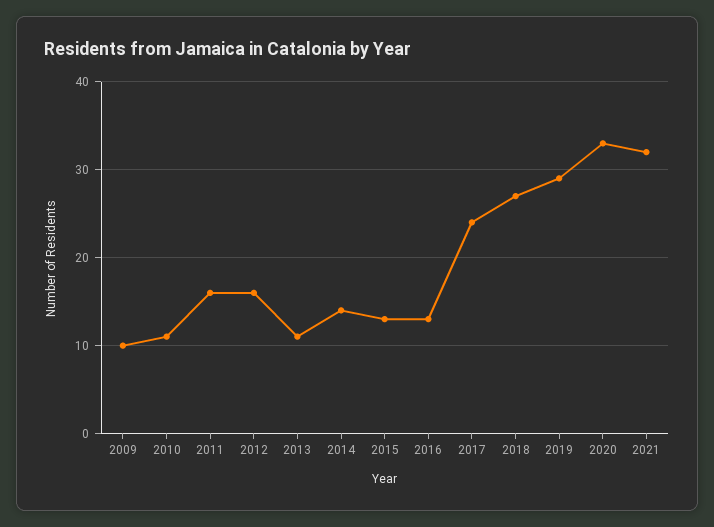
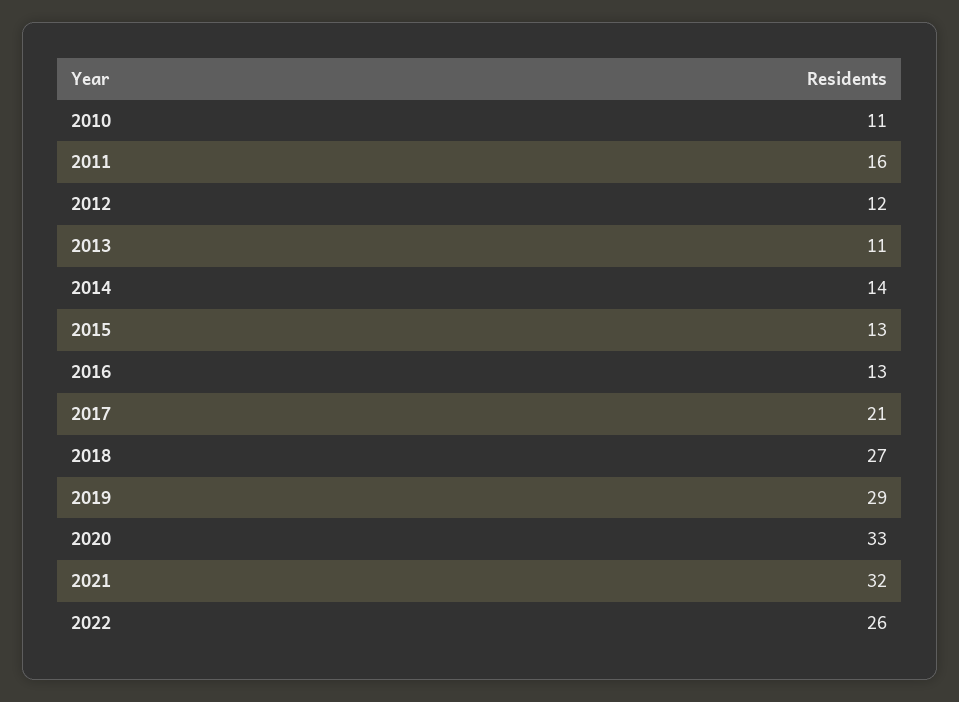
2009: 10 -> none
2012: 16 -> 12
2017: 24 -> 21
2022: none -> 26

